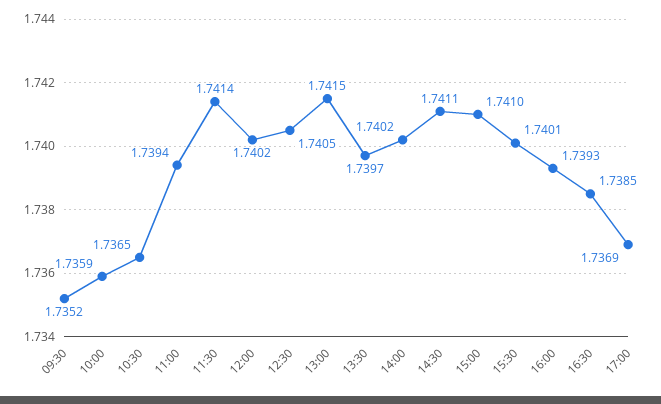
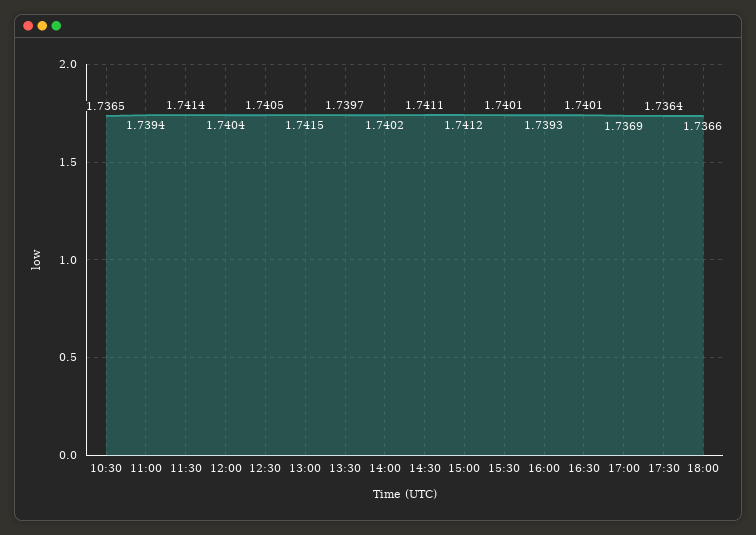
09:30: 1.7352 -> none
10:00: 1.7359 -> none
12:00: 1.7402 -> 1.7404
15:00: 1.741 -> 1.7412
16:30: 1.7385 -> 1.7401
17:30: none -> 1.7364
18:00: none -> 1.7366

